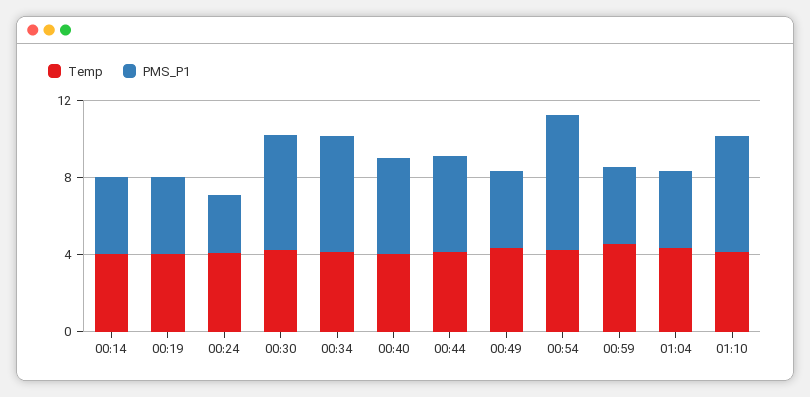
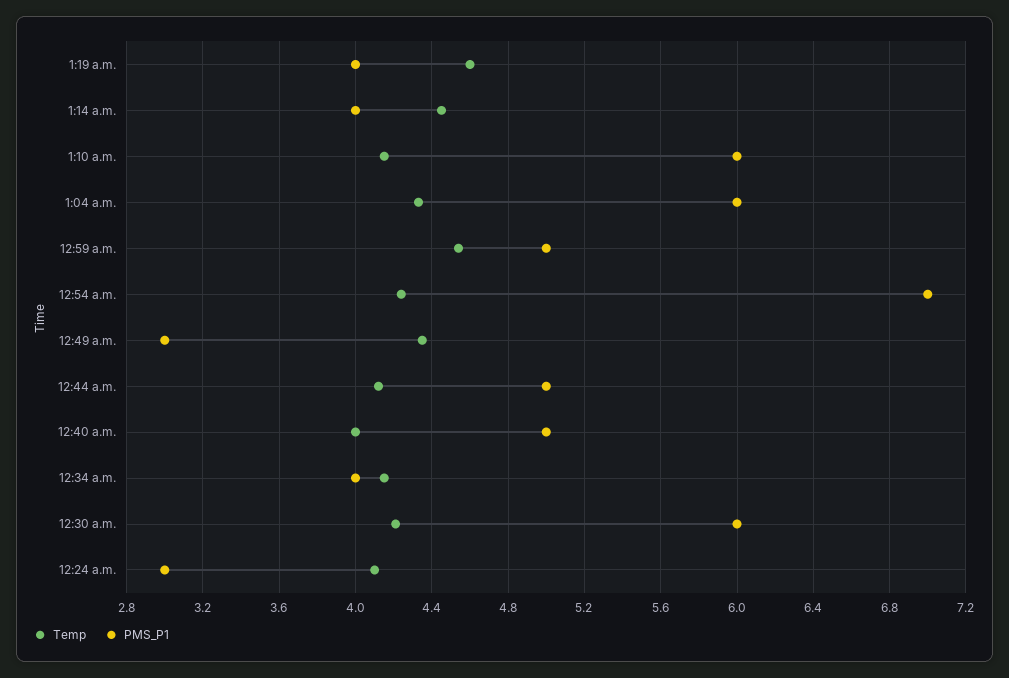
Temp, 00:14: 4 -> none
PMS_P1, 00:14: 4 -> none
Temp, 00:19: 4 -> none
PMS_P1, 00:19: 4 -> none
PMS_P1, 00:34: 6 -> 4
PMS_P1, 00:49: 4 -> 3
PMS_P1, 00:59: 4 -> 5
PMS_P1, 01:04: 4 -> 6
Temp, 1:19 a.m.: none -> 4.6
PMS_P1, 1:19 a.m.: none -> 4
Temp, 1:14 a.m.: none -> 4.45
PMS_P1, 1:14 a.m.: none -> 4

